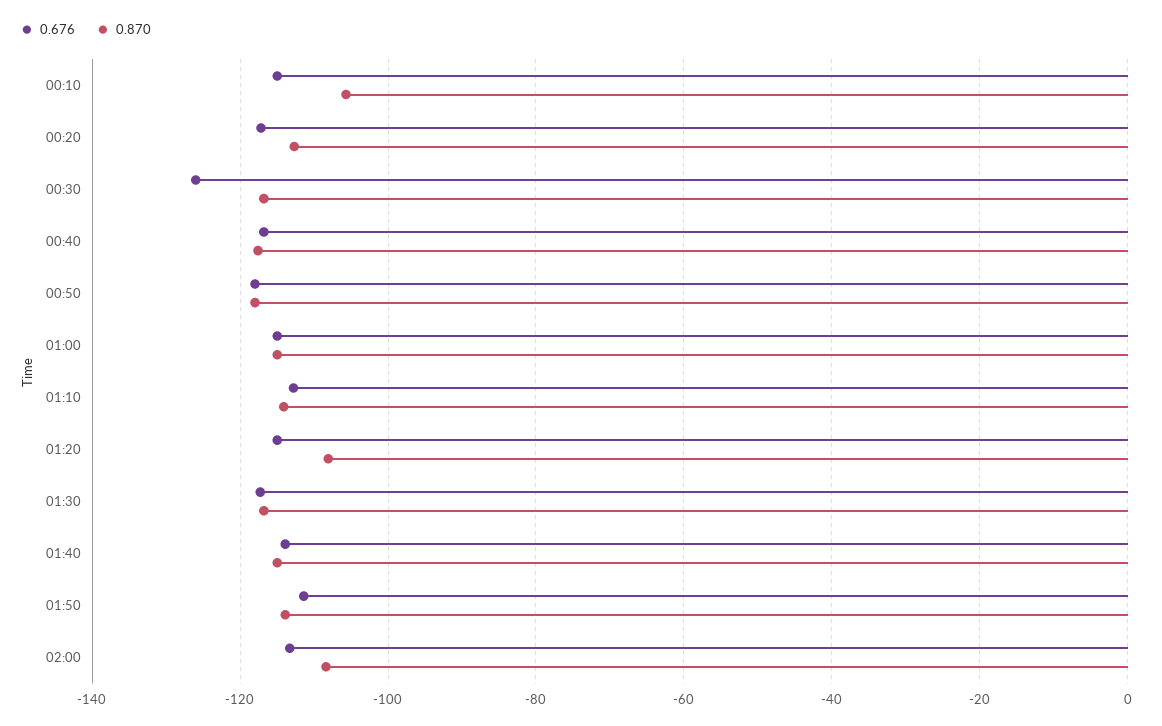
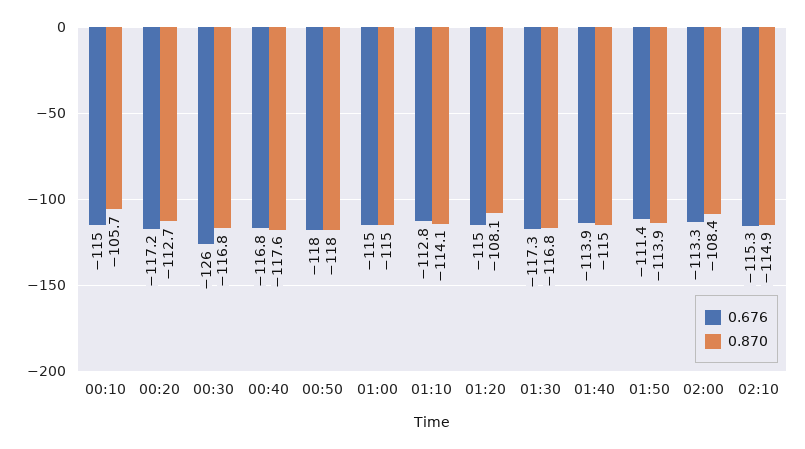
0.676, 02:10: none -> -115.3
0.870, 02:10: none -> -114.9

